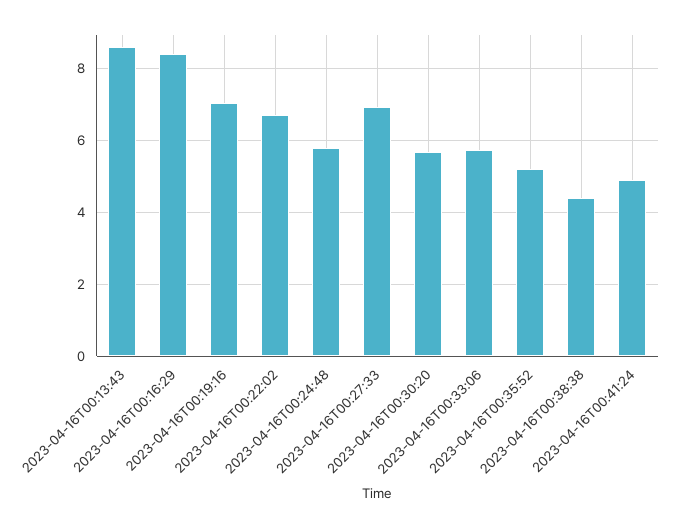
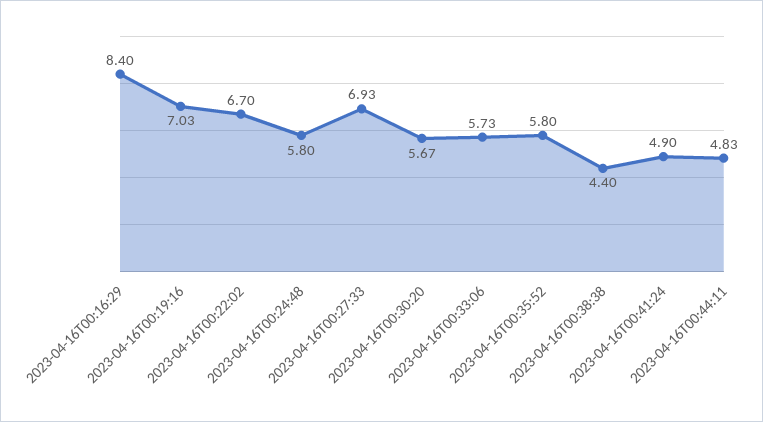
2023-04-16T00:13:43: 8.6 -> none
2023-04-16T00:35:52: 5.2 -> 5.8
2023-04-16T00:44:11: none -> 4.83

